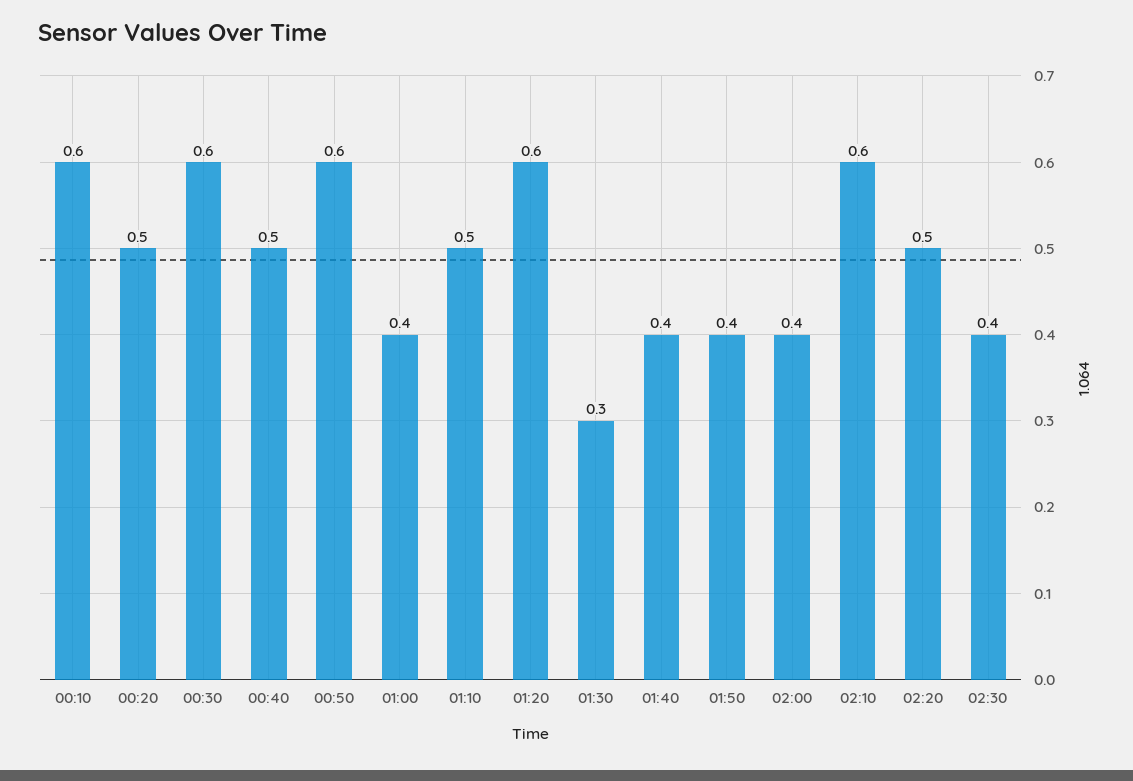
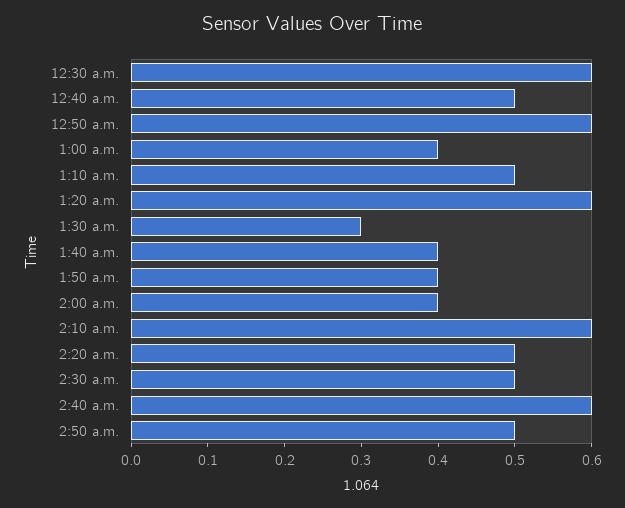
00:10: 0.6 -> none
00:20: 0.5 -> none
02:30: 0.4 -> 0.5
2:40 a.m.: none -> 0.6
2:50 a.m.: none -> 0.5

